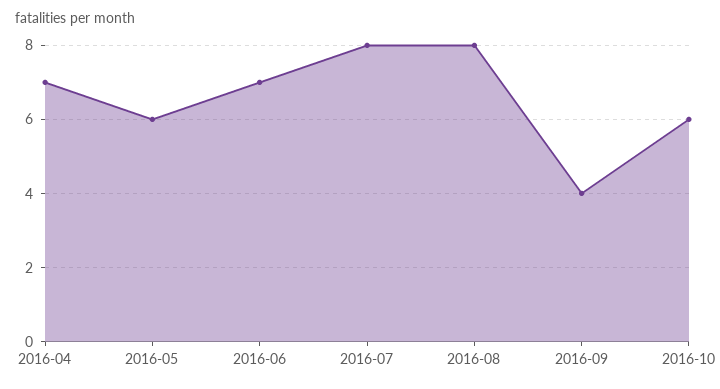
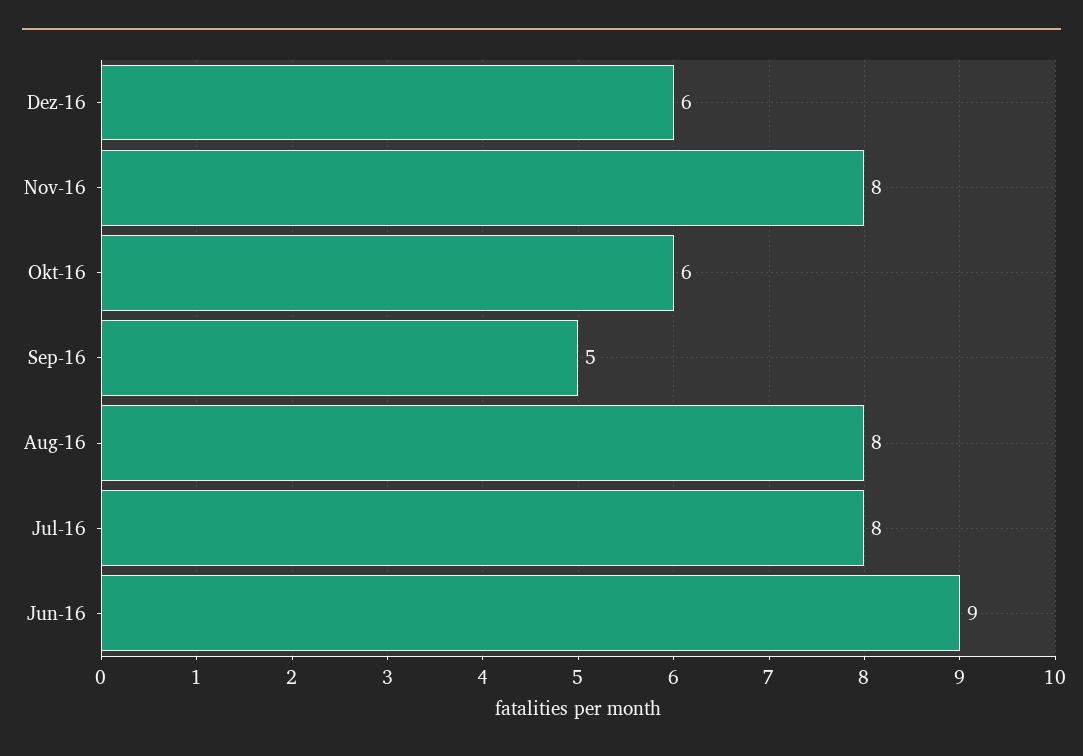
2016-04: 7 -> none
2016-05: 6 -> none
2016-06: 7 -> 9
2016-09: 4 -> 5
Dez-16: none -> 6
Nov-16: none -> 8

